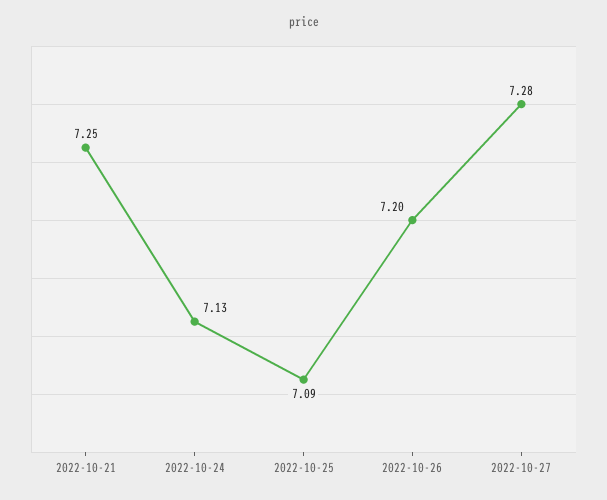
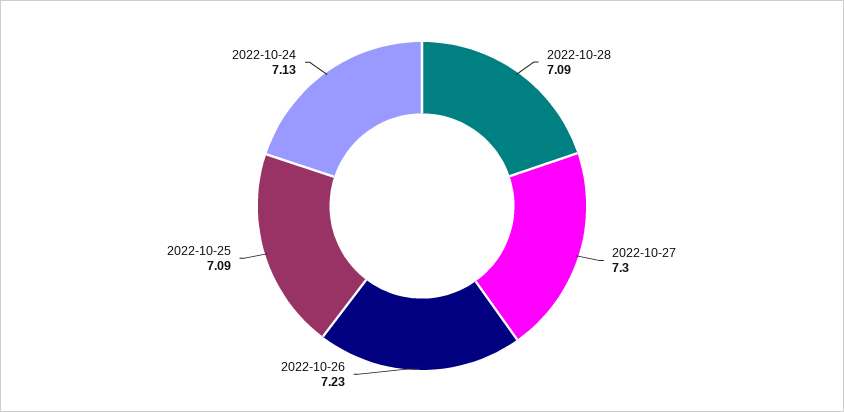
2022-10-21: 7.25 -> none
2022-10-26: 7.2 -> 7.23
2022-10-27: 7.28 -> 7.3
2022-10-28: none -> 7.09

